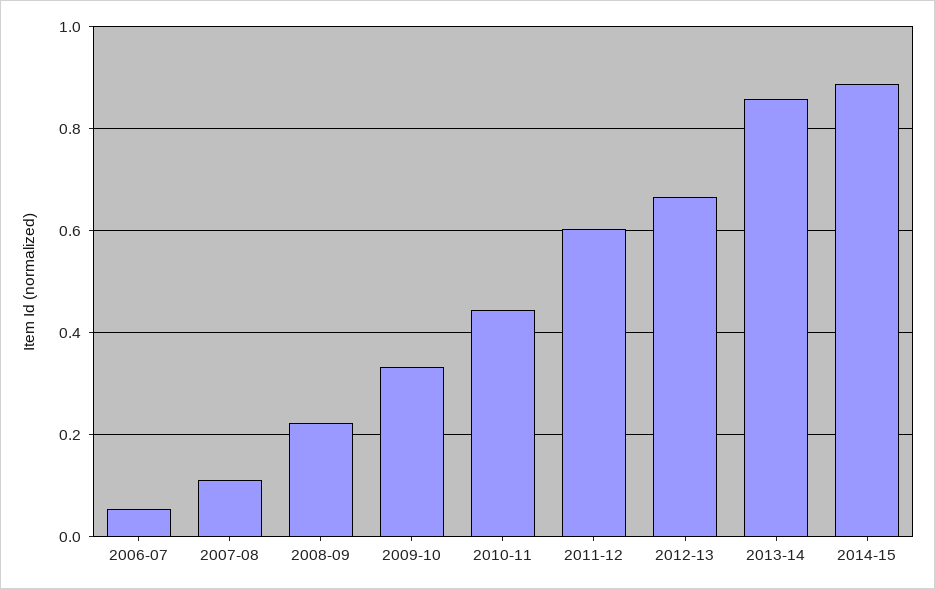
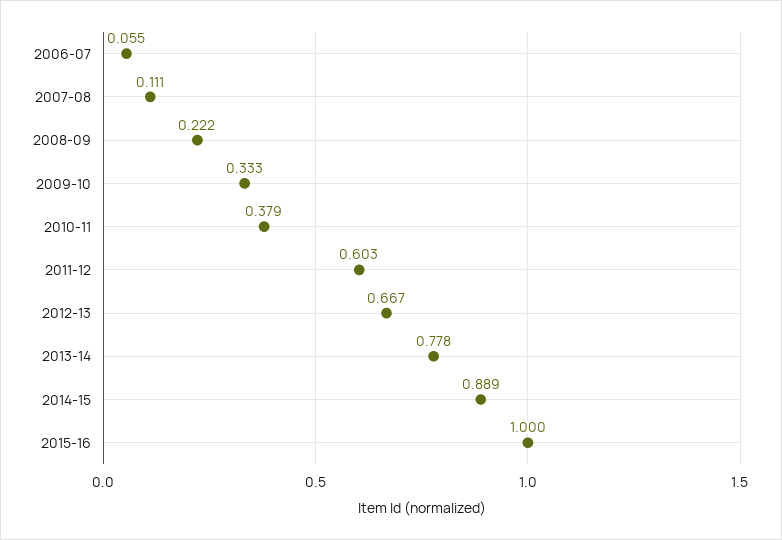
2010-11: 0.44 -> 0.379
2013-14: 0.86 -> 0.778
2015-16: none -> 1

